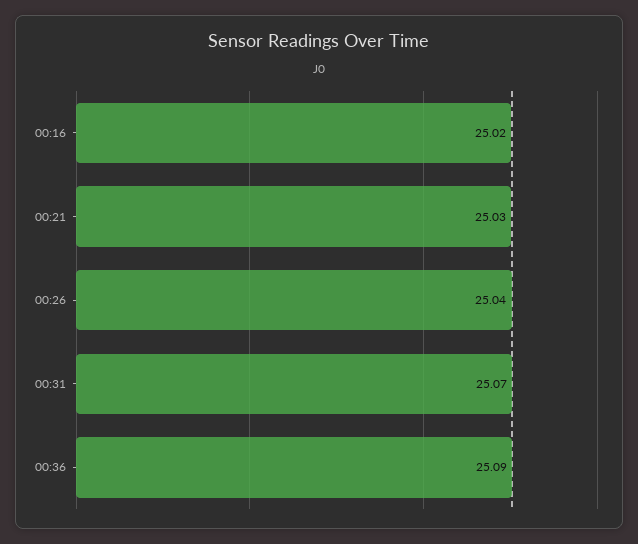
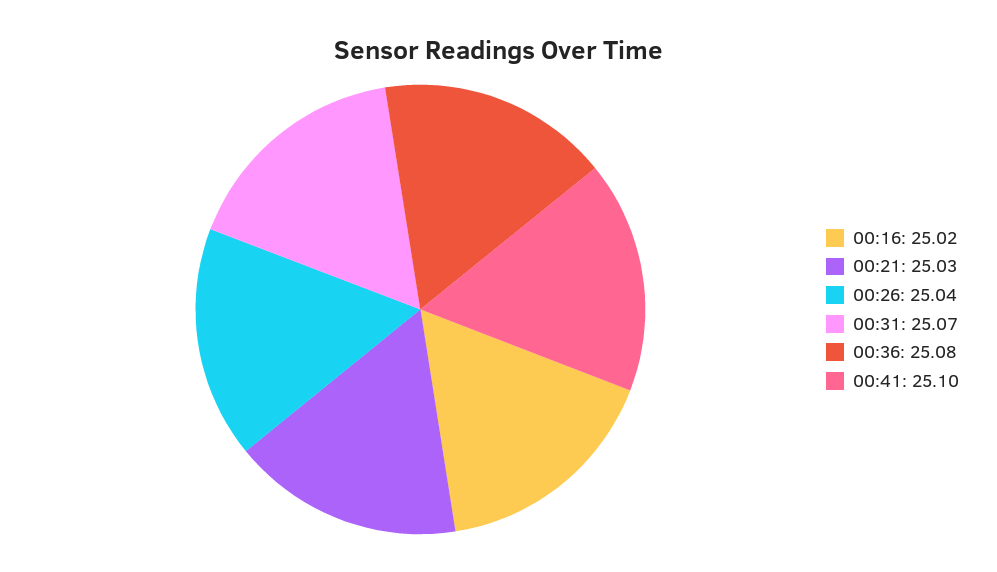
00:36: 25.09 -> 25.08
00:41: none -> 25.1

